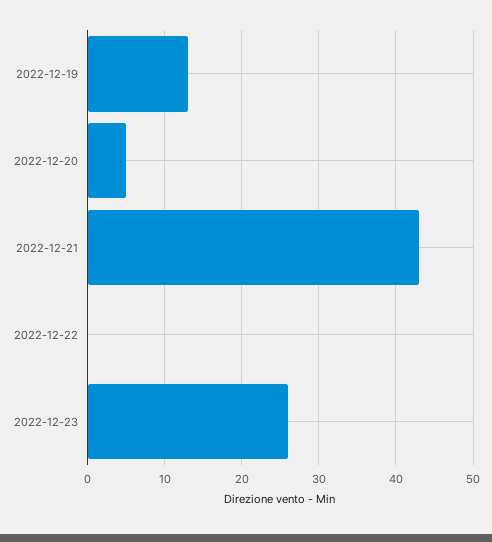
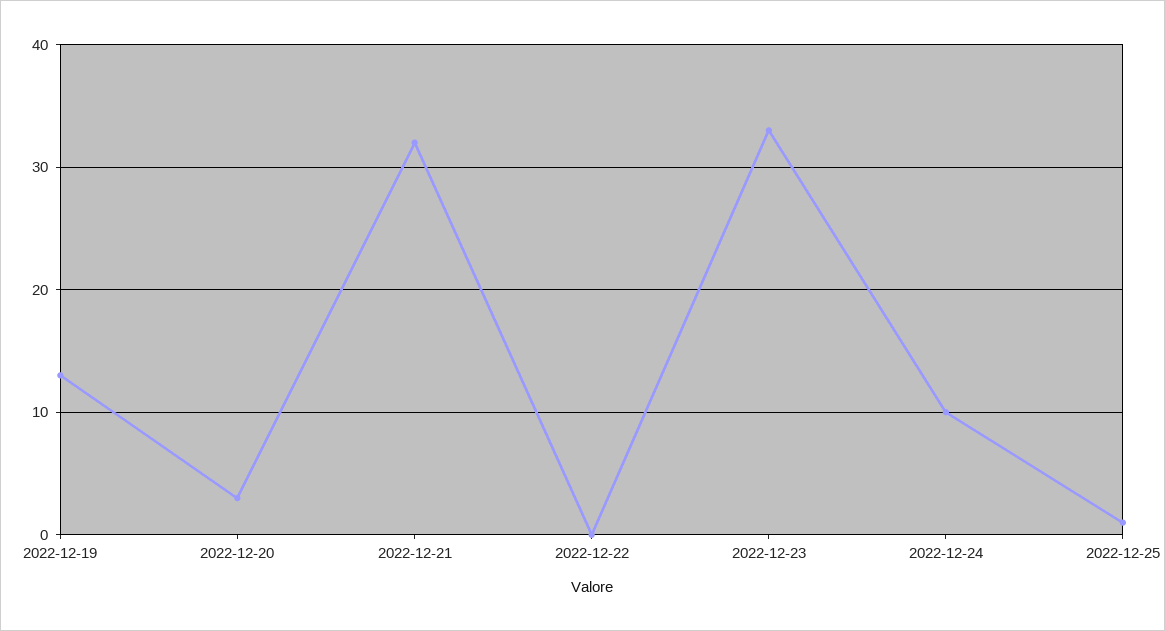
2022-12-20: 5 -> 3
2022-12-21: 43 -> 32
2022-12-23: 26 -> 33
2022-12-24: none -> 10
2022-12-25: none -> 1

